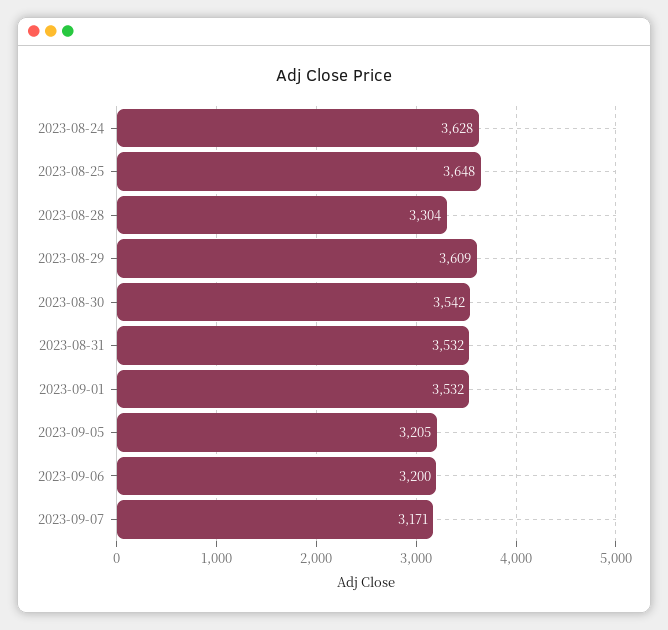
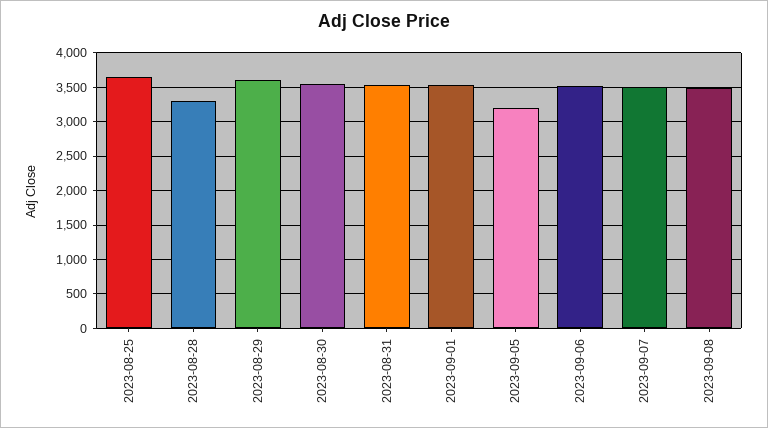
2023-08-24: 3628 -> none
2023-09-06: 3200 -> 3500
2023-09-07: 3171 -> 3500
2023-09-08: none -> 3500

